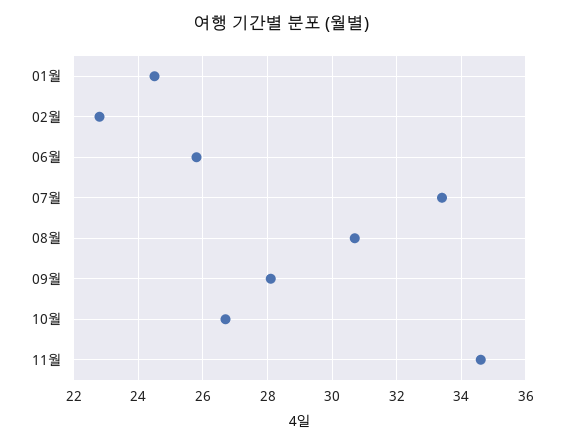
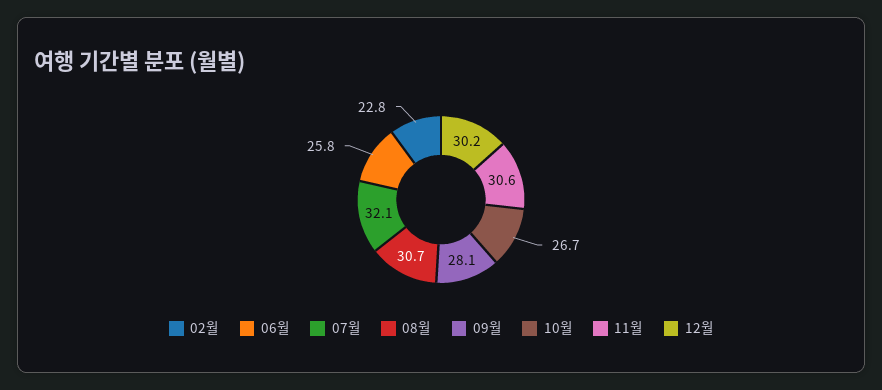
01월: 24.5 -> none
07월: 33.5 -> 32.1
11월: 34.5 -> 30.6
12월: none -> 30.2

